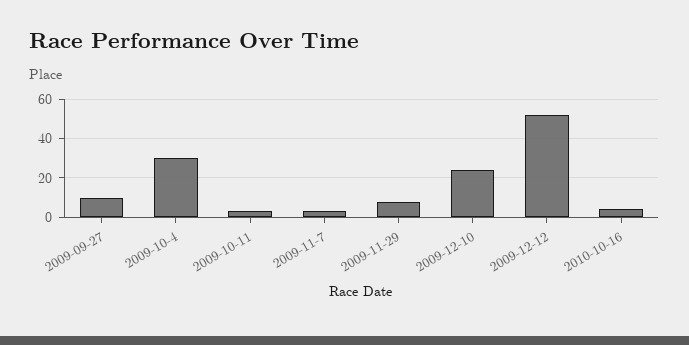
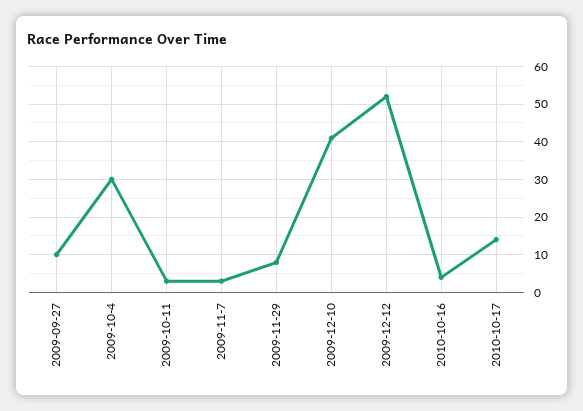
2009-12-10: 25 -> 40
2010-10-17: none -> 15

